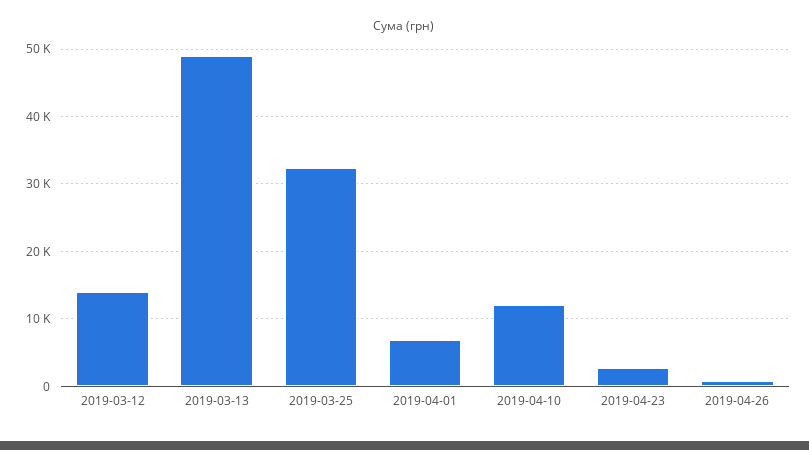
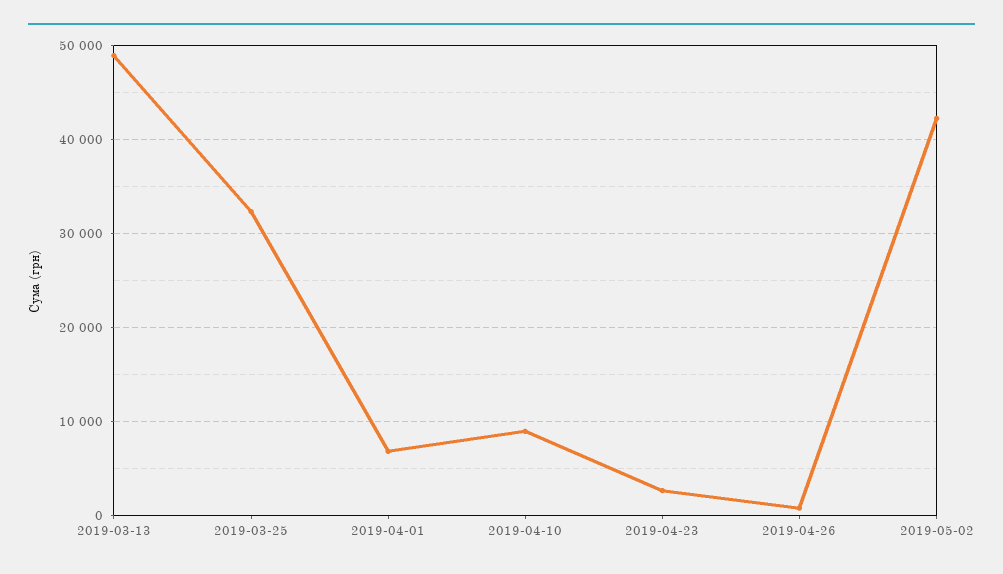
2019-03-12: 14000 -> none
2019-04-10: 12000 -> 9000
2019-05-02: none -> 42000

